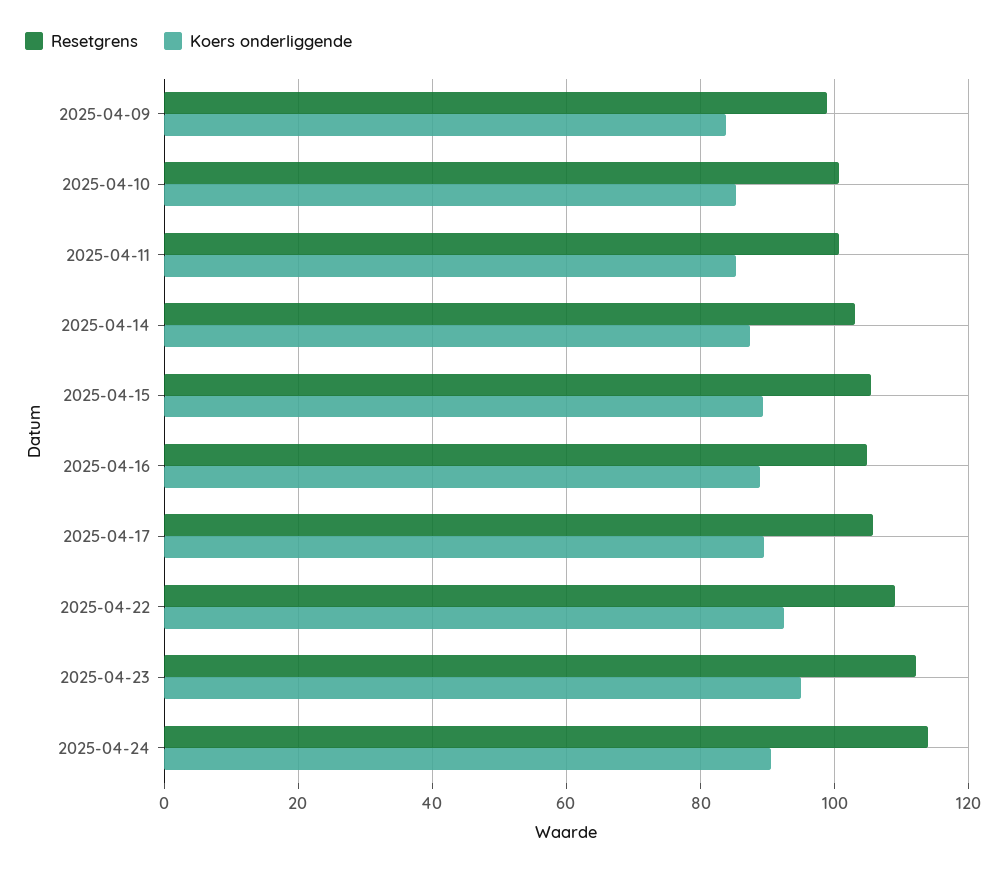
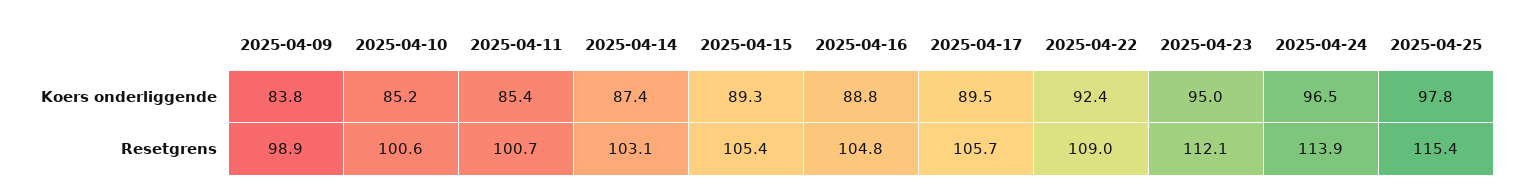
Koers onderliggende, 2025-04-24: 90 -> 96.5
Koers onderliggende, 2025-04-25: none -> 97.8
Resetgrens, 2025-04-25: none -> 115.4

